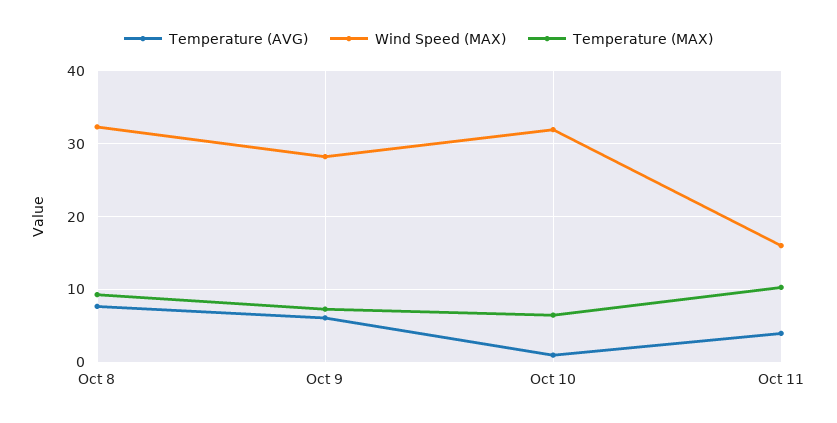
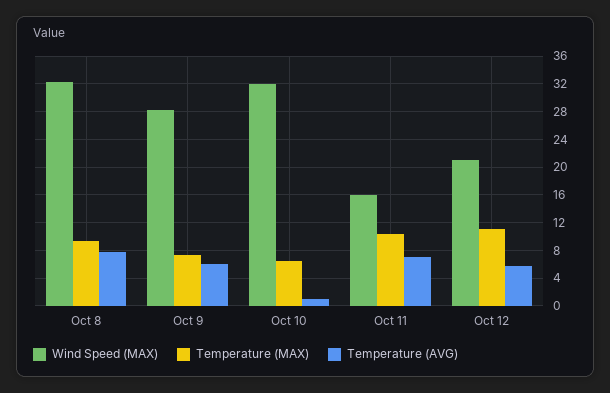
Temperature (AVG), Oct 11: 4 -> 7
Wind Speed (MAX), Oct 12: none -> 21
Temperature (MAX), Oct 12: none -> 11
Temperature (AVG), Oct 12: none -> 6

